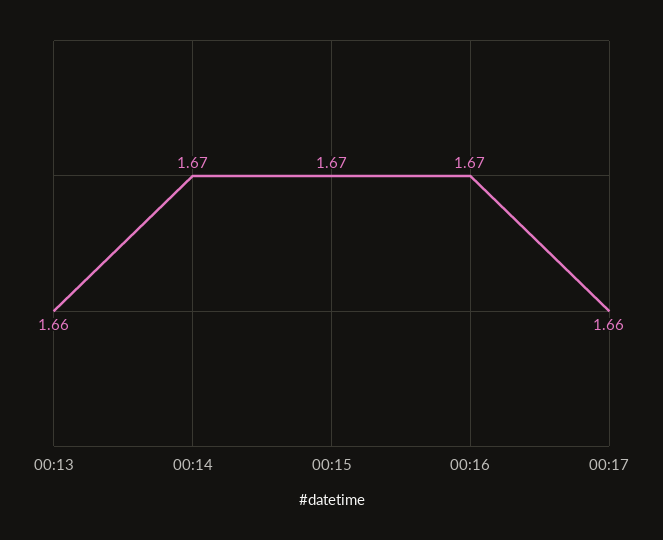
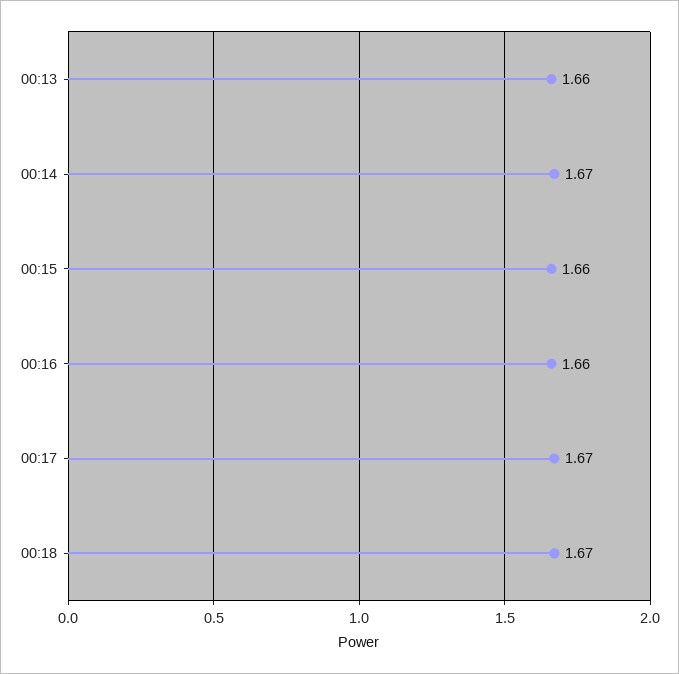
00:15: 1.67 -> 1.66
00:16: 1.67 -> 1.66
00:17: 1.66 -> 1.67
00:18: none -> 1.67

